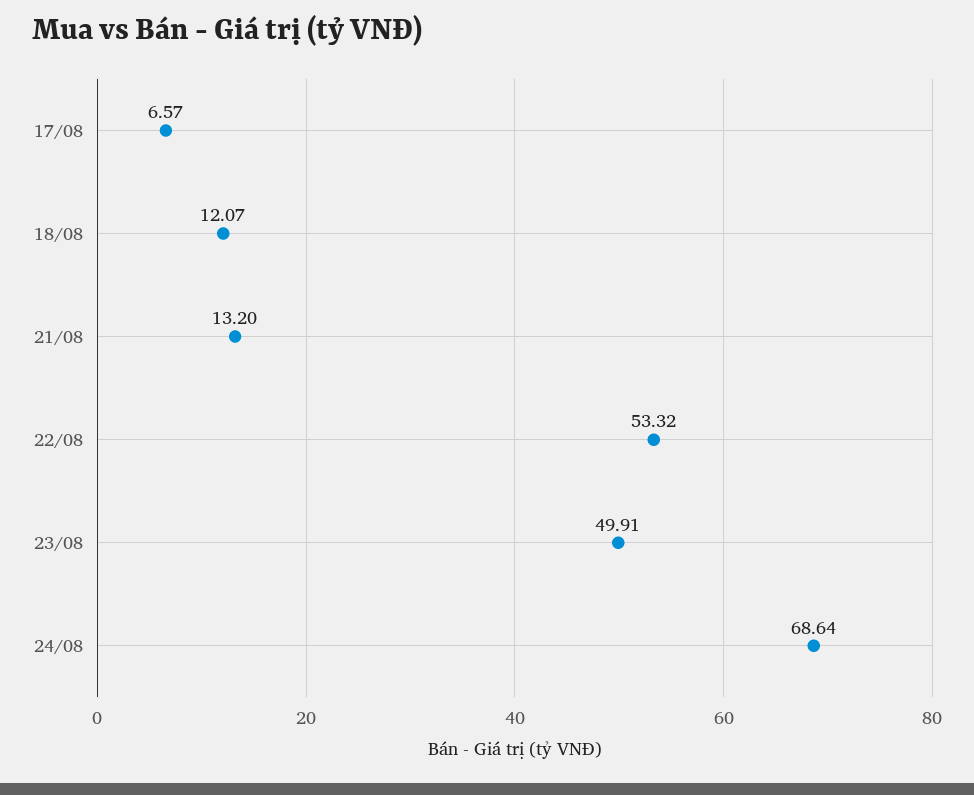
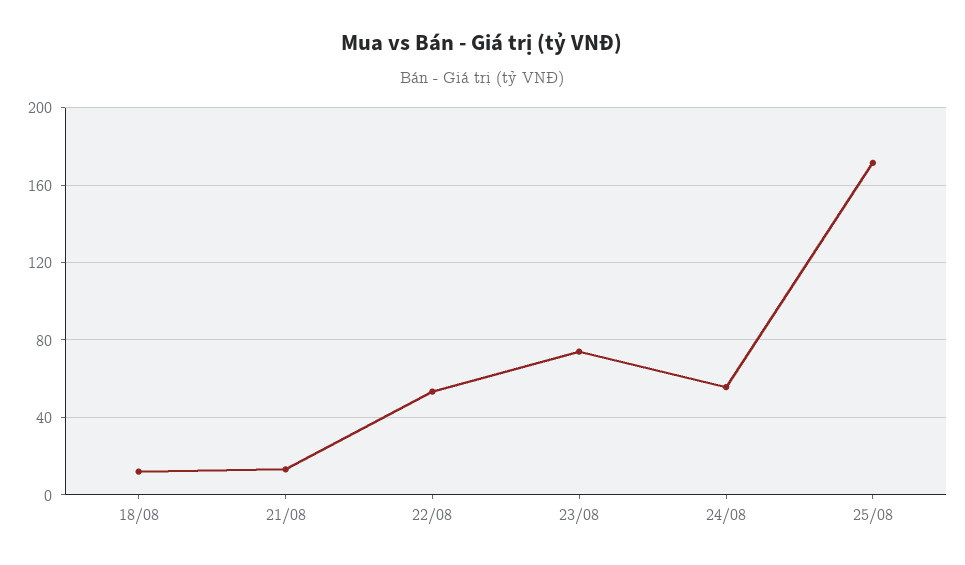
17/08: 6.57 -> none
23/08: 49.91 -> 75
24/08: 68.64 -> 55
25/08: none -> 170

